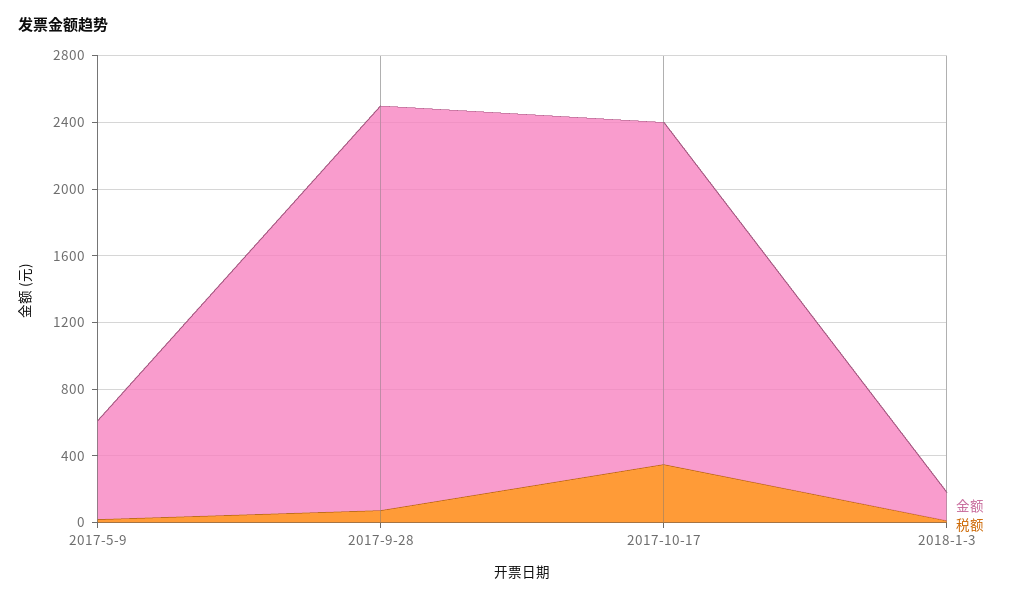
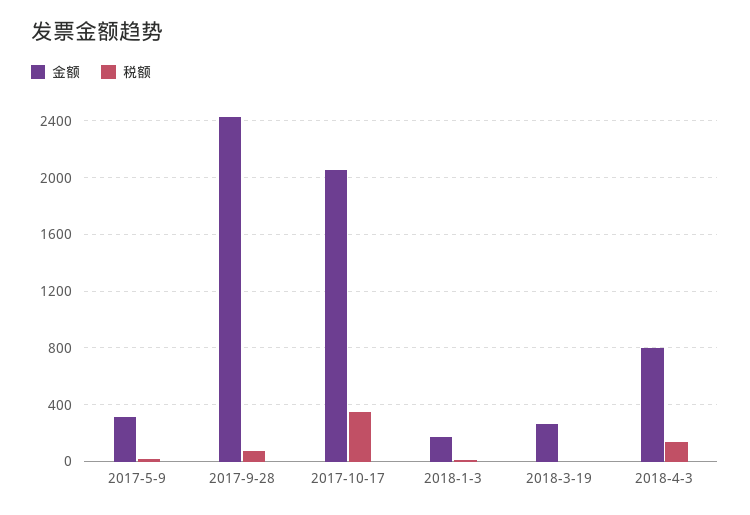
金额, 2017-5-9: 600 -> 300
金额, 2018-3-19: none -> 250
税额, 2018-3-19: none -> 0
金额, 2018-4-3: none -> 800
税额, 2018-4-3: none -> 150

